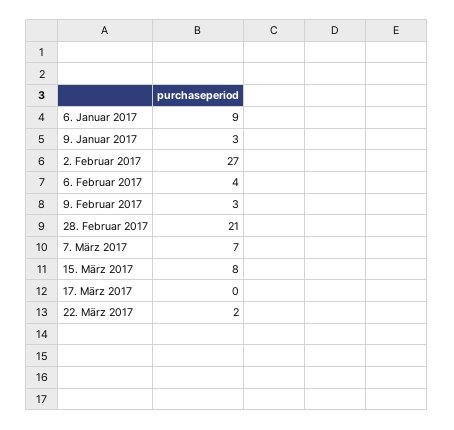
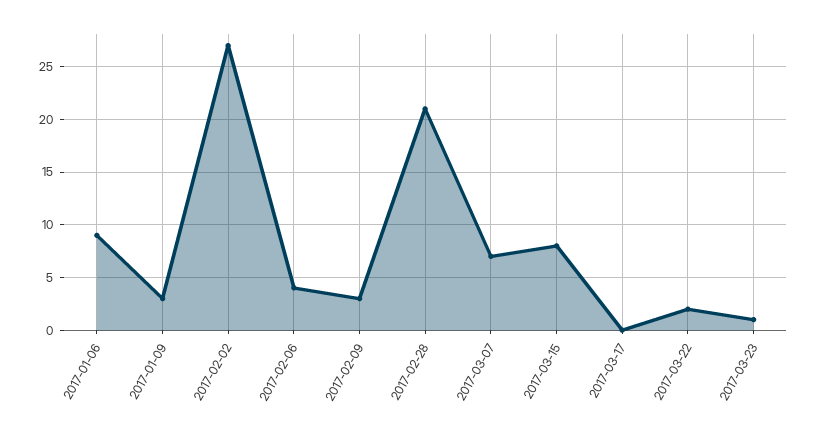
2017-03-23: none -> 1

